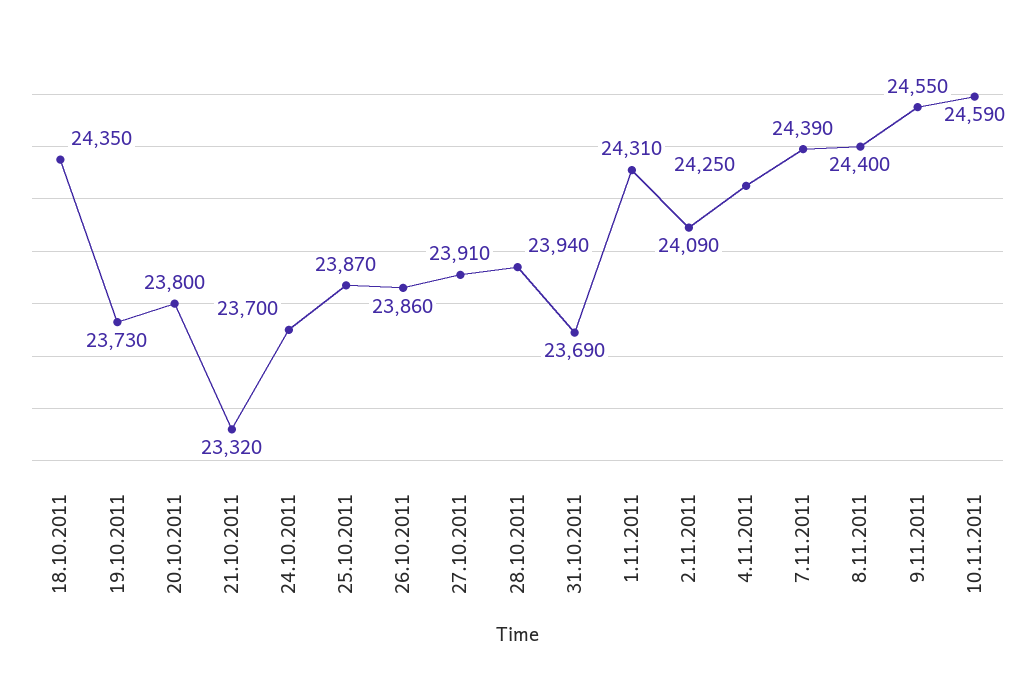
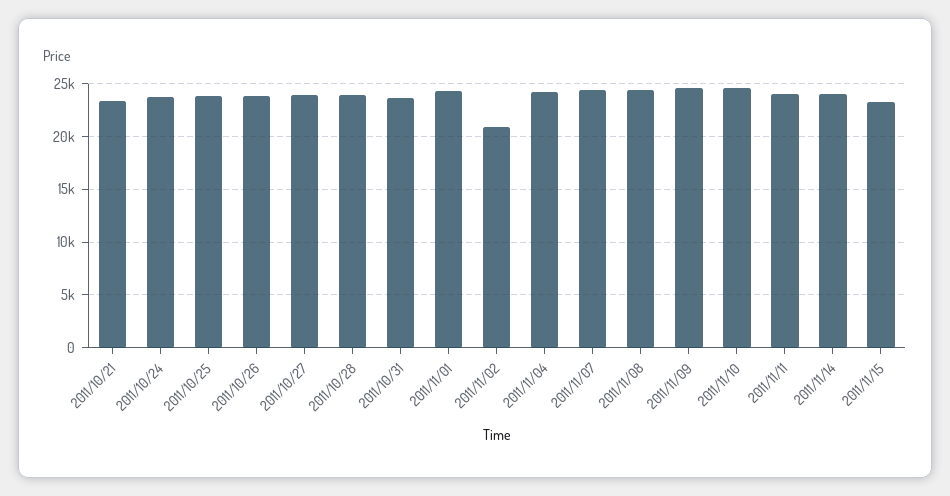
18.10.2011: 24350 -> none
19.10.2011: 23730 -> none
20.10.2011: 23800 -> none
2.11.2011: 24090 -> 21000
2011/11/11: none -> 24000
2011/11/14: none -> 24000
2011/11/15: none -> 23000

